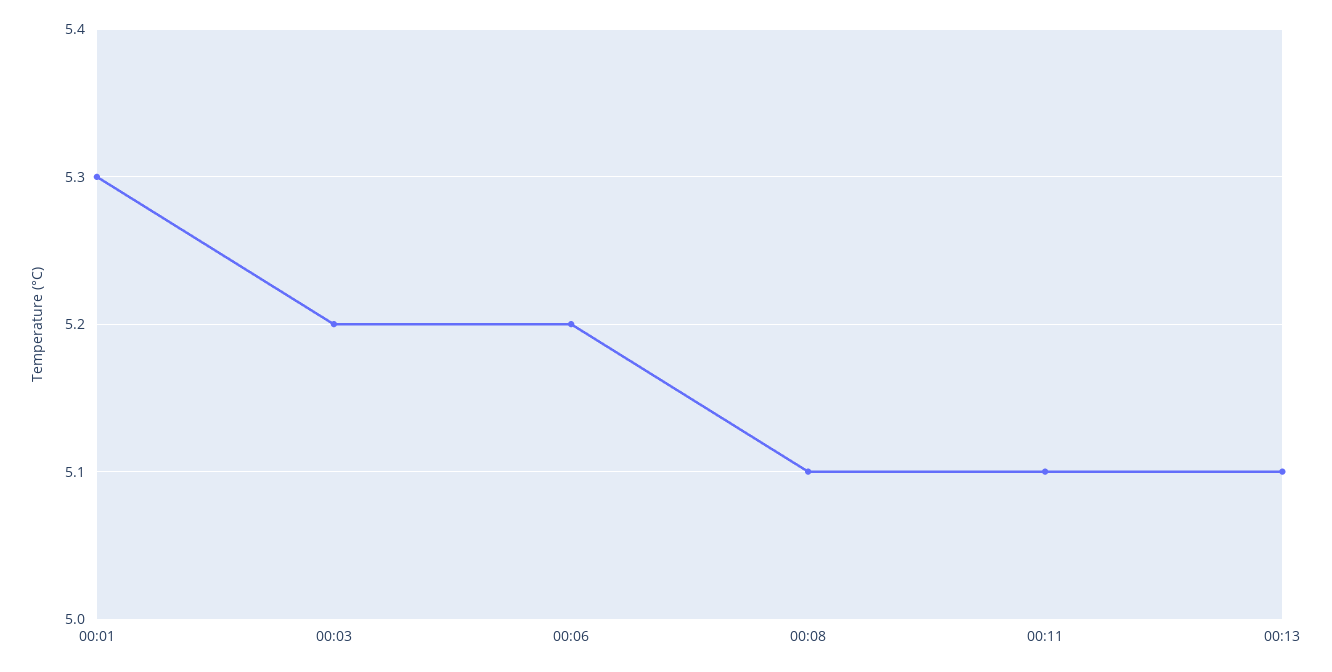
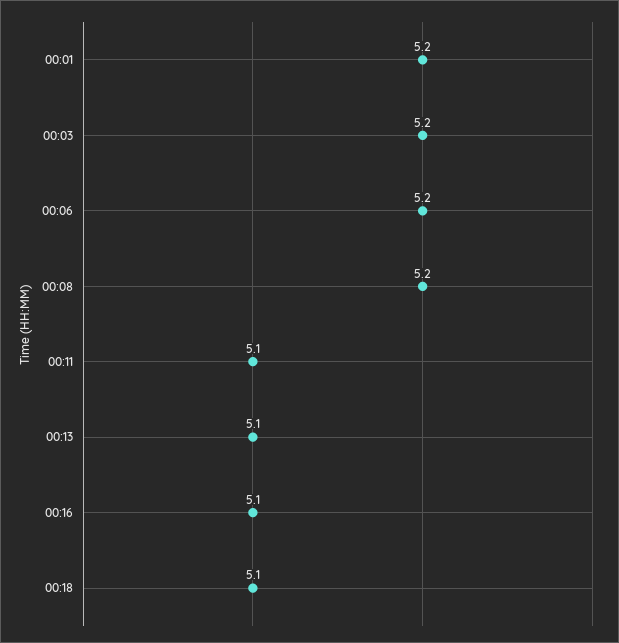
00:01: 5.3 -> 5.2
00:08: 5.1 -> 5.2
00:16: none -> 5.1
00:18: none -> 5.1

